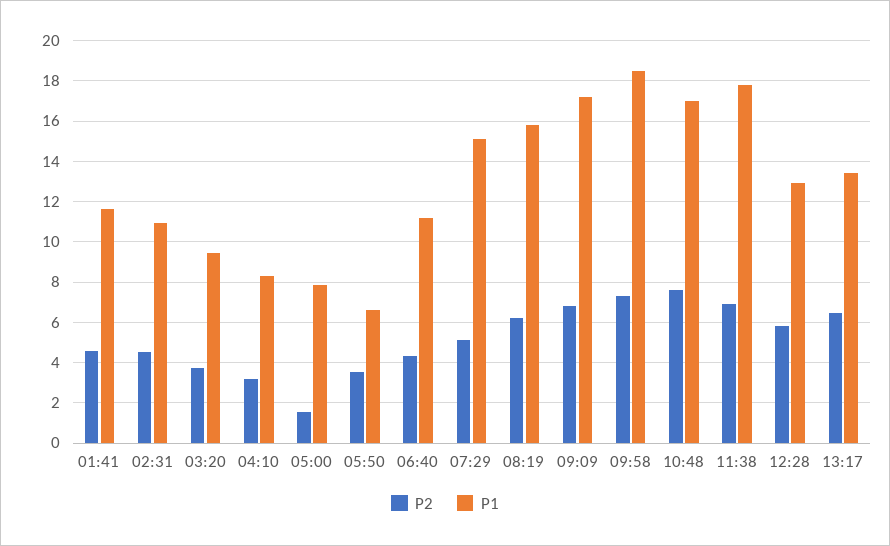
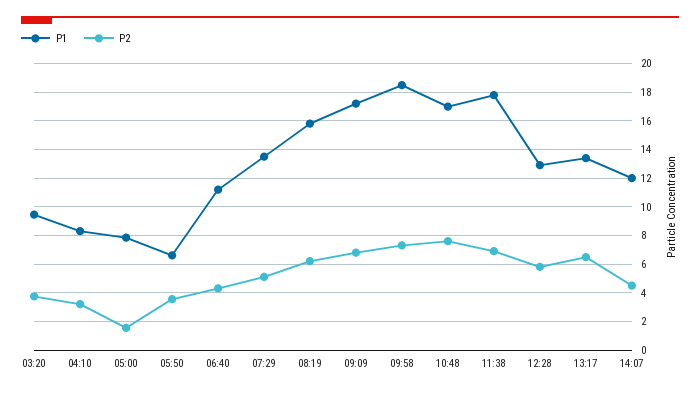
P2, 01:41: 4.5 -> none
P1, 01:41: 11.5 -> none
P2, 02:31: 4.5 -> none
P1, 02:31: 11 -> none
P1, 07:29: 15 -> 13.5
P1, 14:07: none -> 12
P2, 14:07: none -> 4.5

